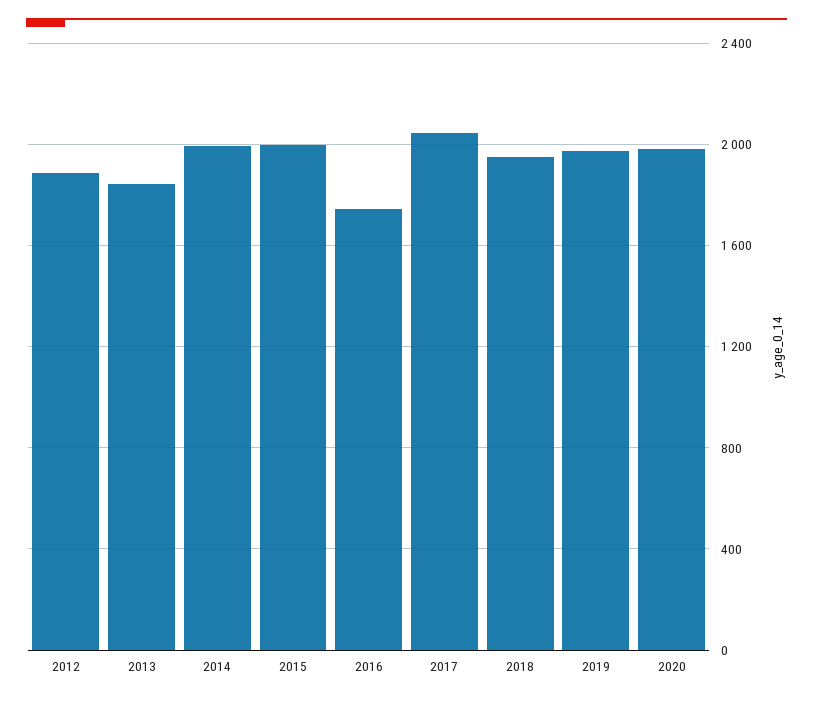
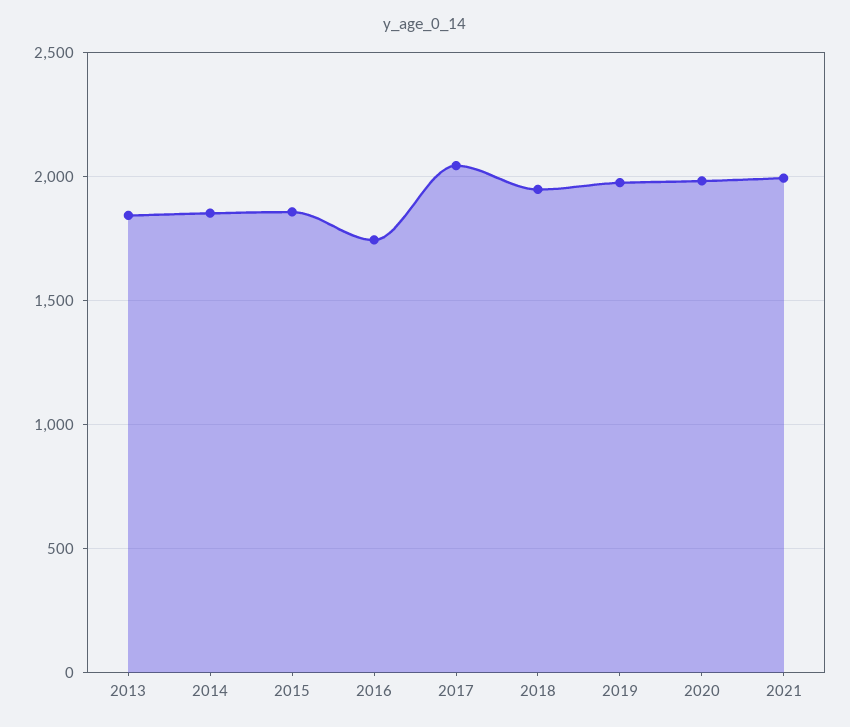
2012: 1900 -> none
2014: 2000 -> 1850
2015: 2000 -> 1850
2021: none -> 2000

